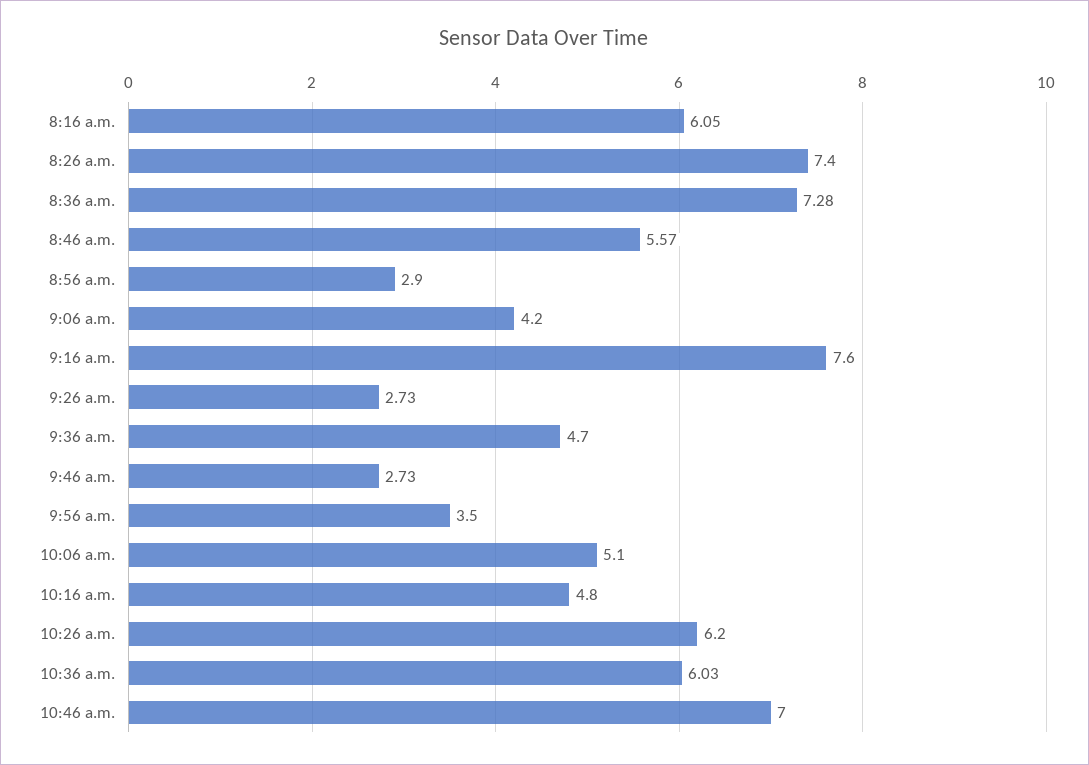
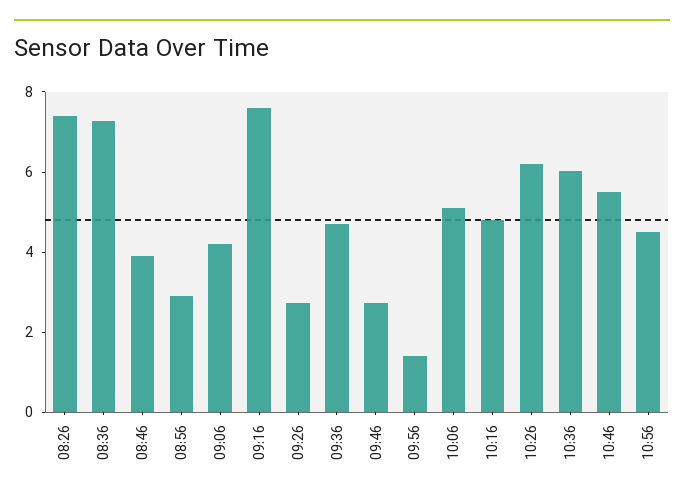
8:16 a.m.: 6.05 -> none
8:46 a.m.: 5.57 -> 4
9:56 a.m.: 3.5 -> 1.5
10:46 a.m.: 7 -> 5.5
10:56: none -> 4.5

